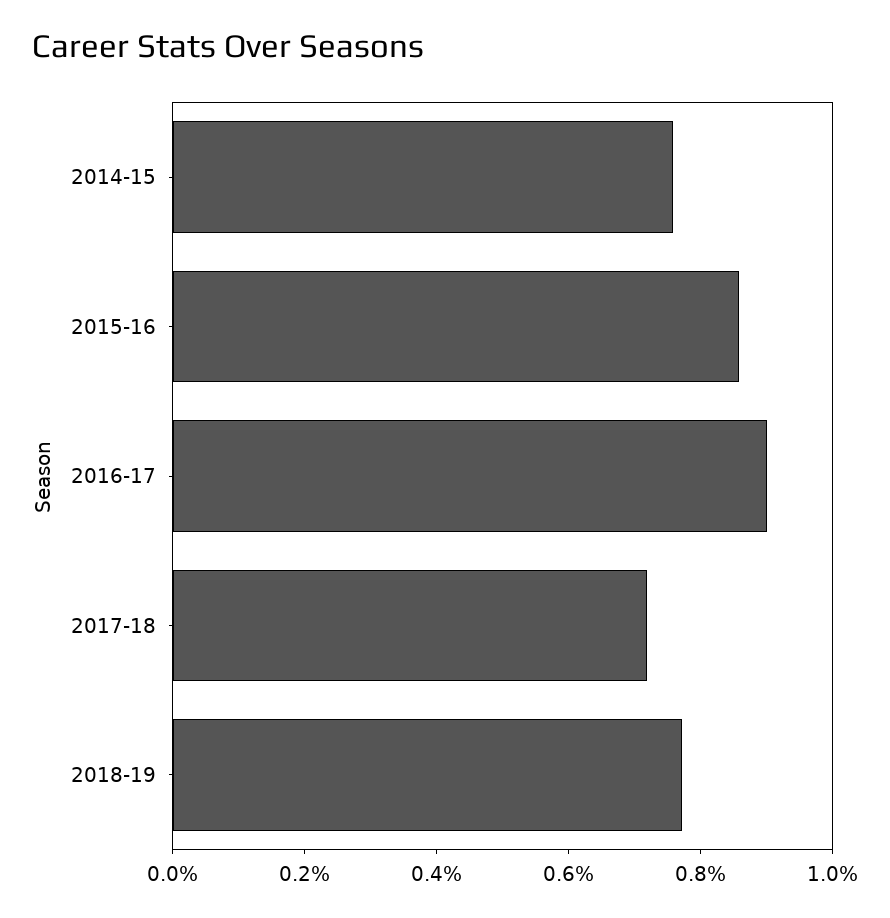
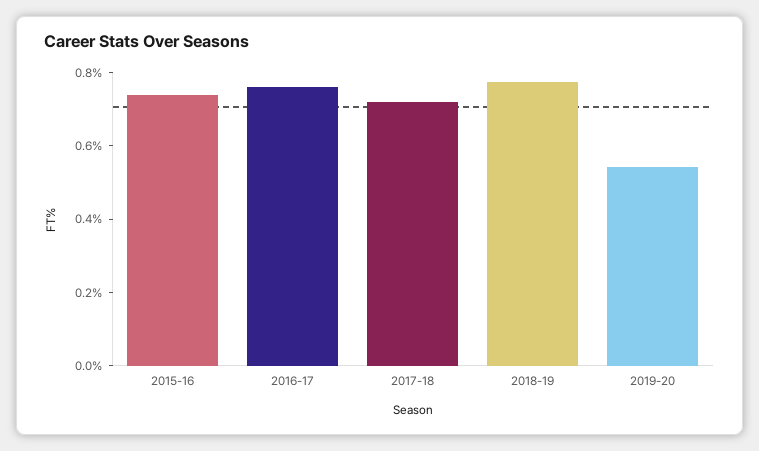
2014-15: 0.75 -> none
2015-16: 0.85 -> 0.75
2016-17: 0.9 -> 0.75
2019-20: none -> 0.55

